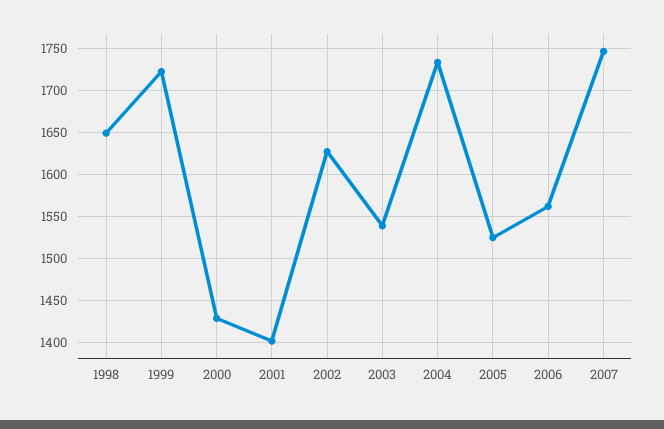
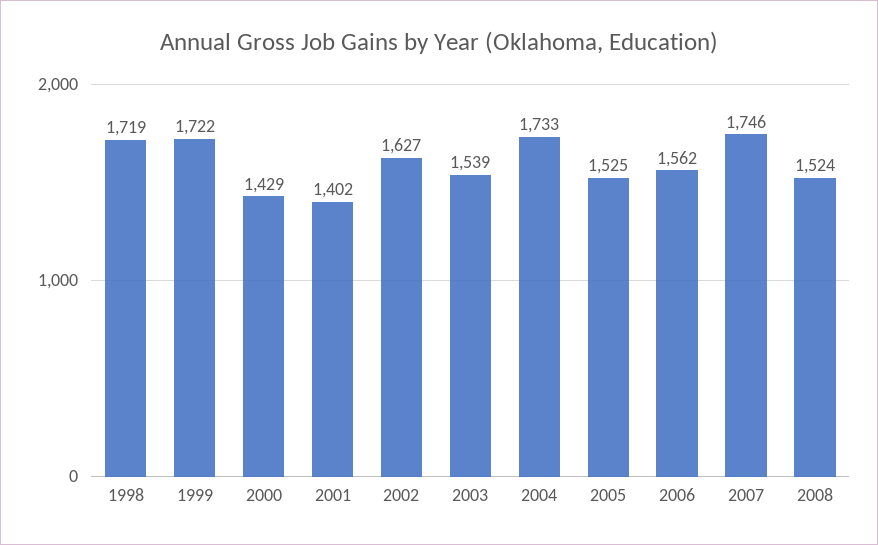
1998: 1650 -> 1719
2008: none -> 1524

